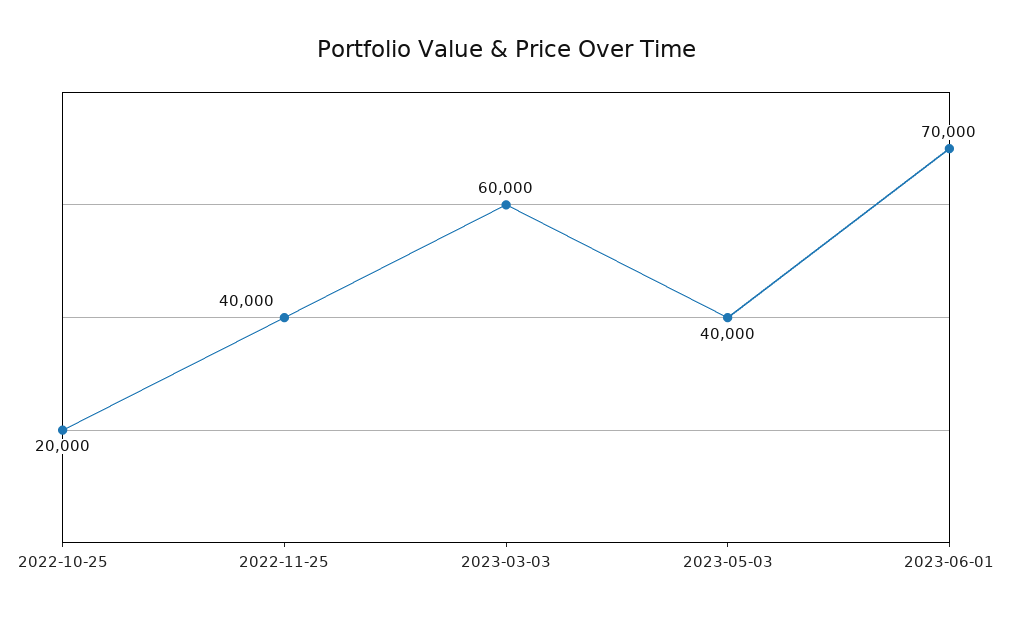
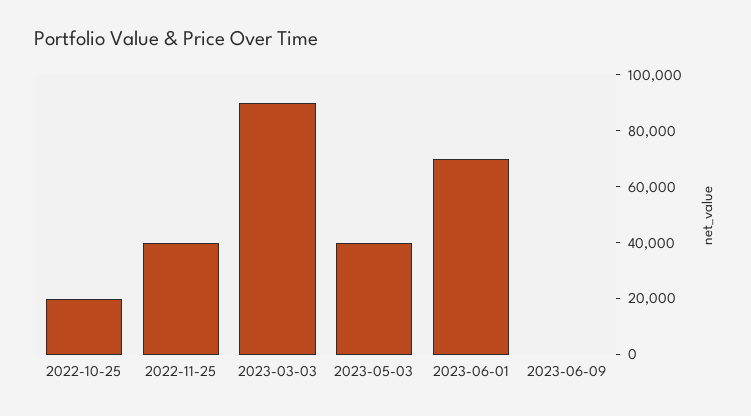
2023-03-03: 60000 -> 90000
2023-06-09: none -> 0

